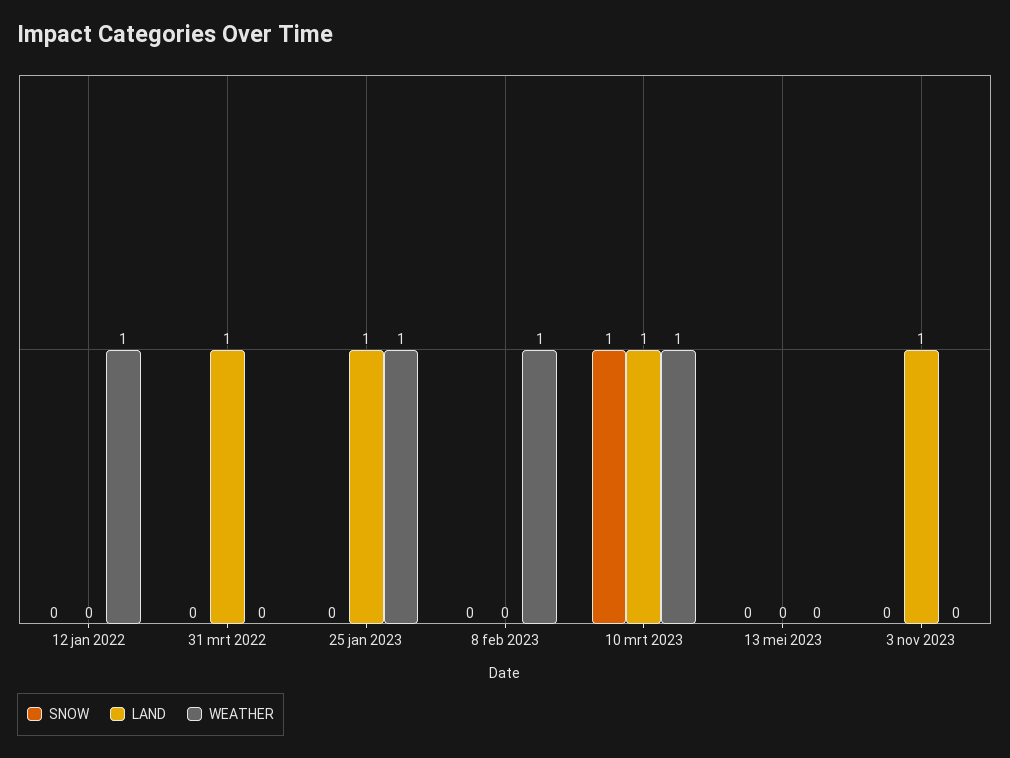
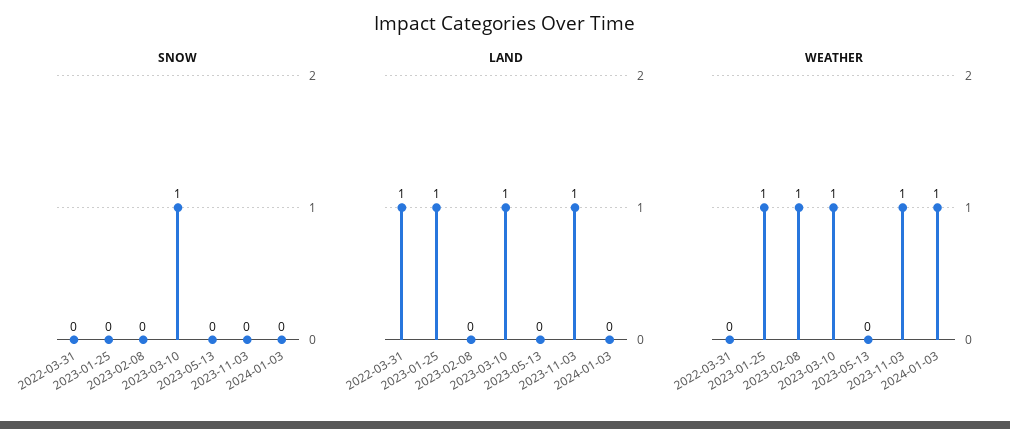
SNOW, 12 jan 2022: 0 -> none
LAND, 12 jan 2022: 0 -> none
WEATHER, 12 jan 2022: 1 -> none
WEATHER, 3 nov 2023: 0 -> 1
SNOW, 2024-01-03: none -> 0
LAND, 2024-01-03: none -> 0
WEATHER, 2024-01-03: none -> 1

